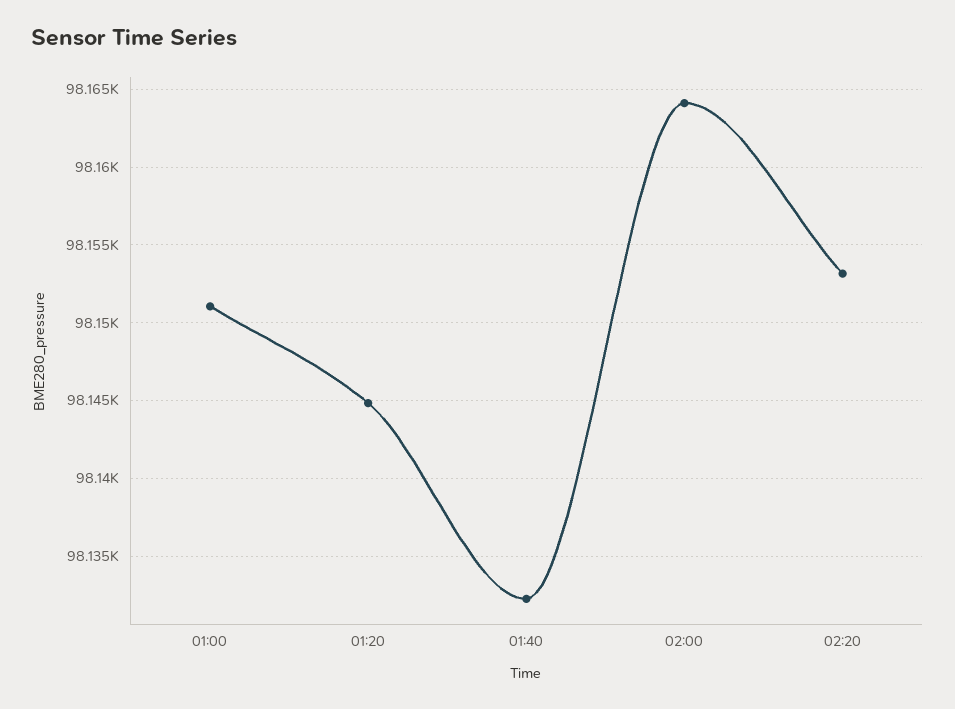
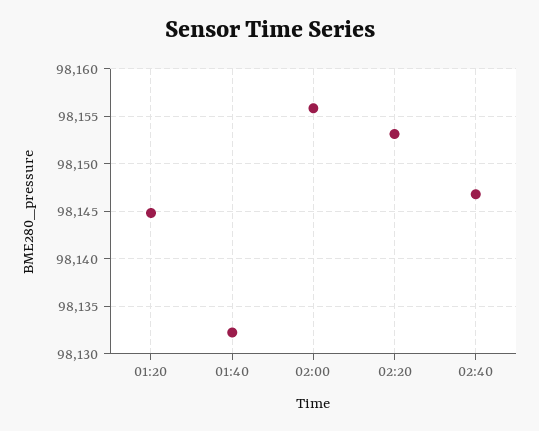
01:00: 98151 -> none
02:00: 98164 -> 98156
02:40: none -> 98147

